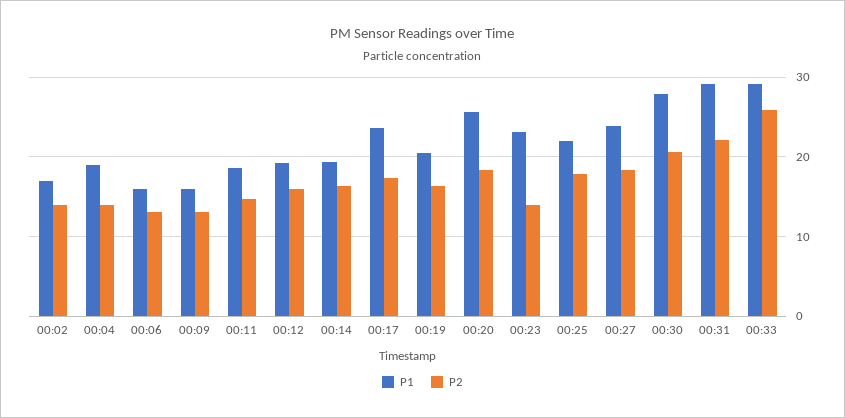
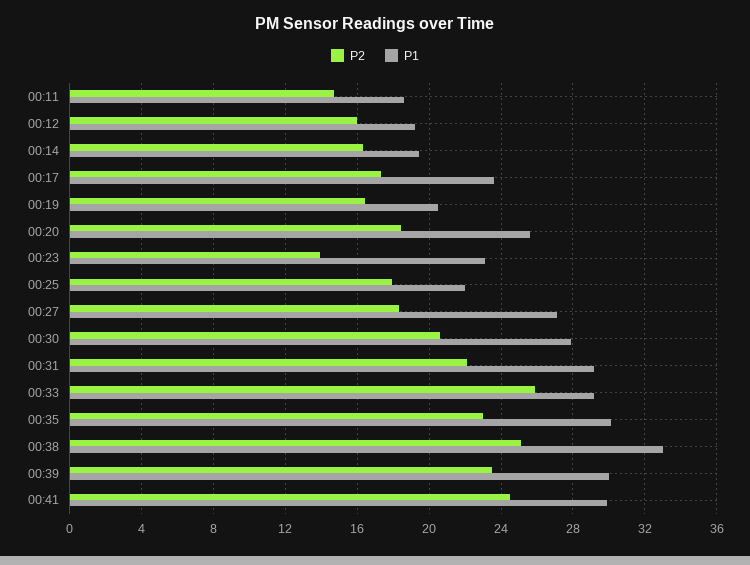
P1, 00:02: 17 -> none
P2, 00:02: 14 -> none
P1, 00:04: 19 -> none
P2, 00:04: 14 -> none
P1, 00:06: 16 -> none
P2, 00:06: 13 -> none
P1, 00:09: 16 -> none
P2, 00:09: 13 -> none
P1, 00:27: 24 -> 27
P2, 00:35: none -> 23
P1, 00:35: none -> 30
P2, 00:38: none -> 25
P1, 00:38: none -> 33
P2, 00:39: none -> 23.5
P1, 00:39: none -> 30
P2, 00:41: none -> 24.5
P1, 00:41: none -> 30

